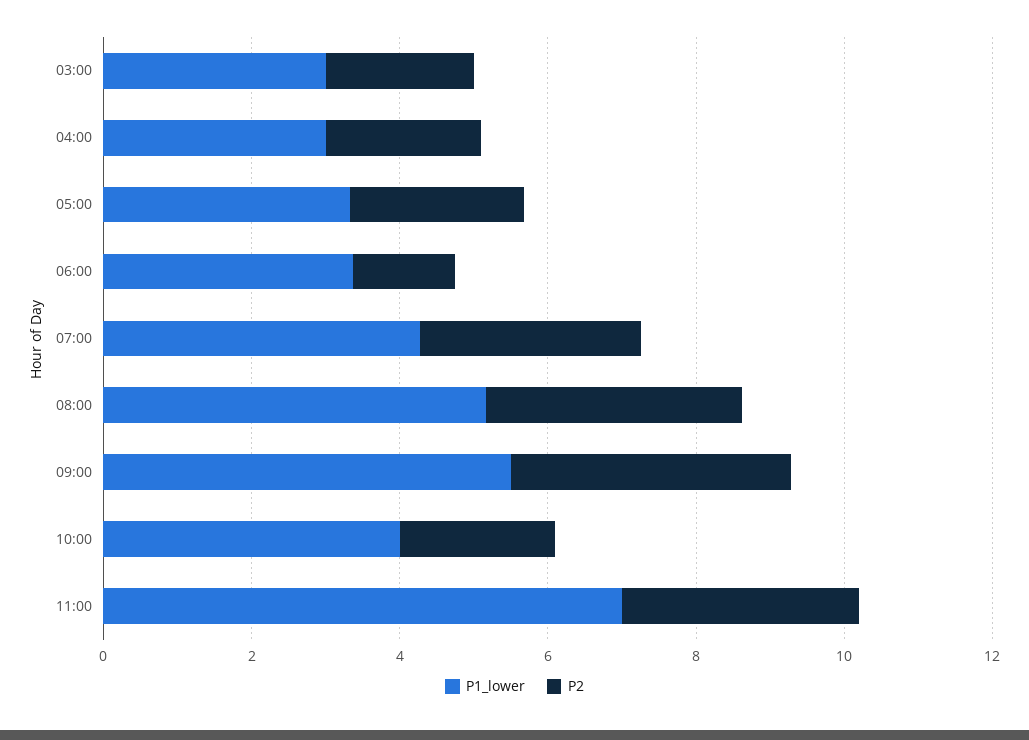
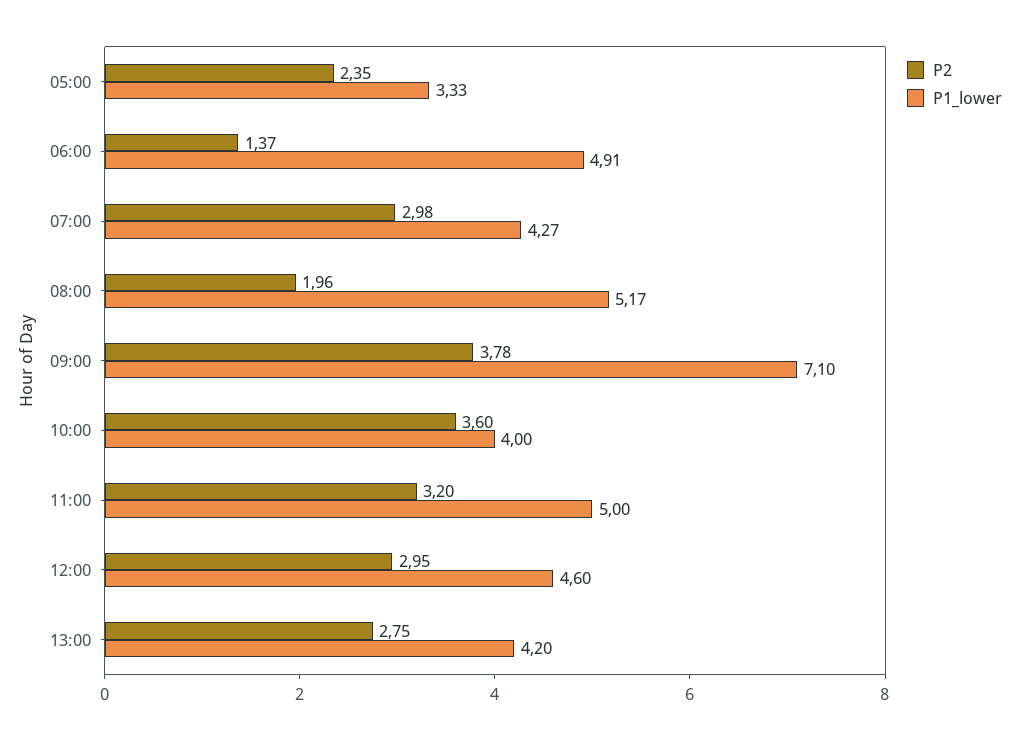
P1_lower, 03:00: 3 -> none
P2, 03:00: 2 -> none
P1_lower, 04:00: 3 -> none
P2, 04:00: 2 -> none
P1_lower, 06:00: 3.5 -> 4.91
P2, 08:00: 3.5 -> 1.96
P1_lower, 09:00: 5.5 -> 7.1
P2, 10:00: 2 -> 3.6
P1_lower, 11:00: 7 -> 5
P2, 12:00: none -> 2.95
P1_lower, 12:00: none -> 4.6
P2, 13:00: none -> 2.75
P1_lower, 13:00: none -> 4.2

